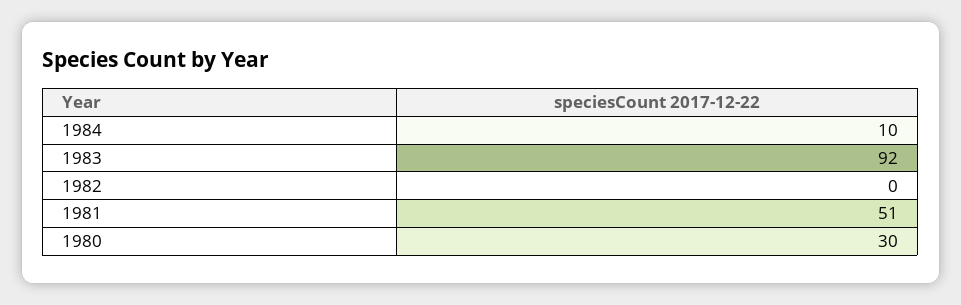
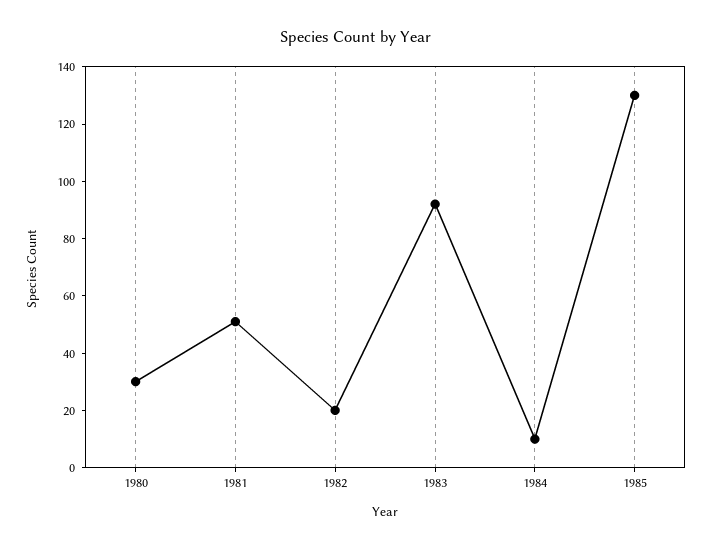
1982: 0 -> 20
1985: none -> 130

